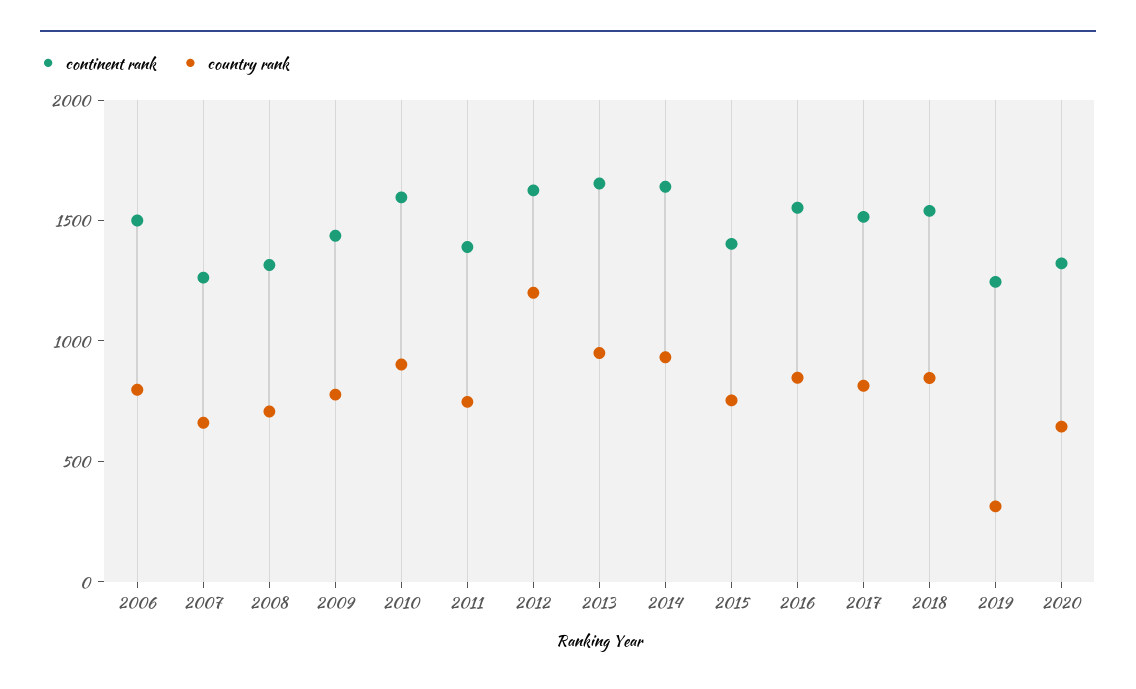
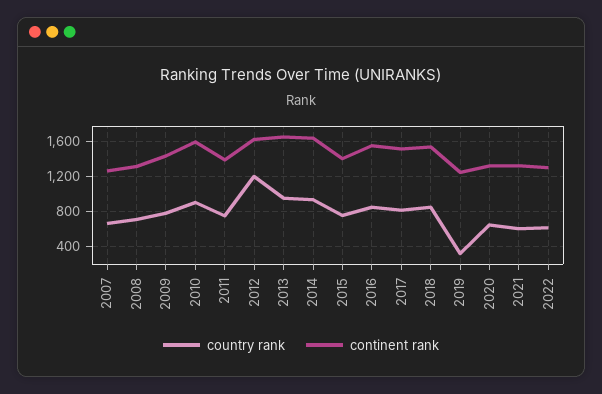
continent rank, 2006: 1500 -> none
country rank, 2006: 800 -> none
country rank, 2021: none -> 600
continent rank, 2021: none -> 1300
country rank, 2022: none -> 600
continent rank, 2022: none -> 1300

